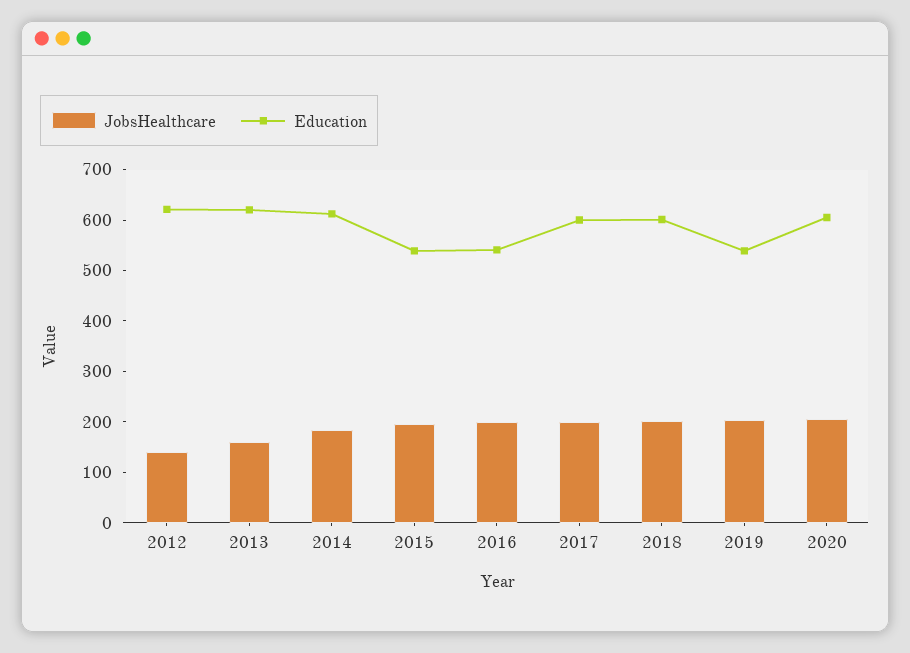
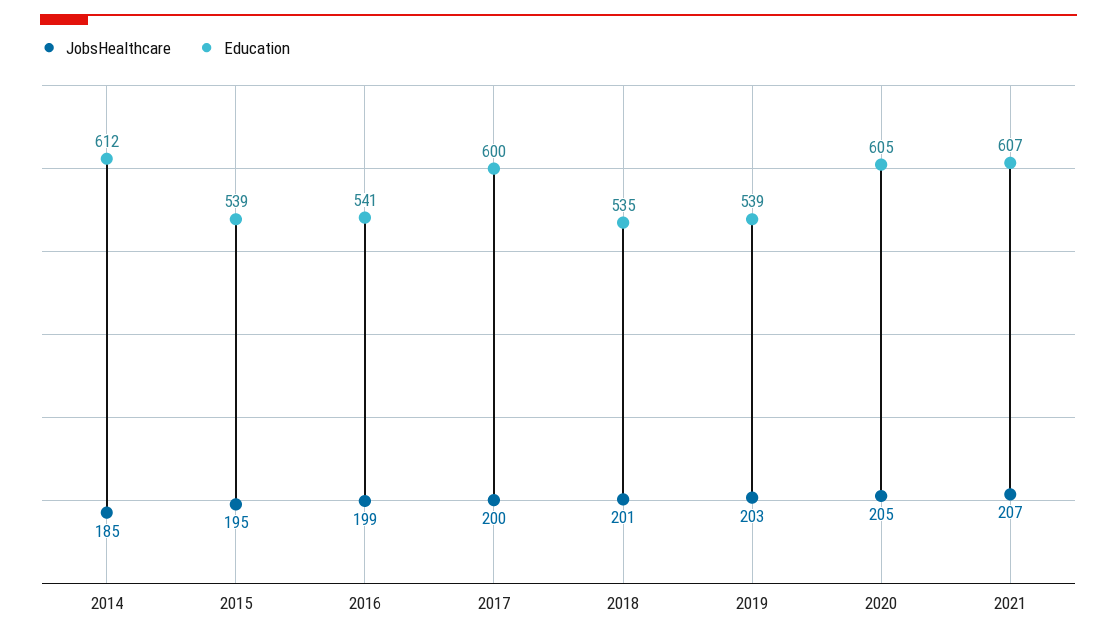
JobsHealthcare, 2012: 140 -> none
Education, 2012: 620 -> none
JobsHealthcare, 2013: 160 -> none
Education, 2013: 620 -> none
Education, 2018: 600 -> 535
JobsHealthcare, 2021: none -> 207
Education, 2021: none -> 607

